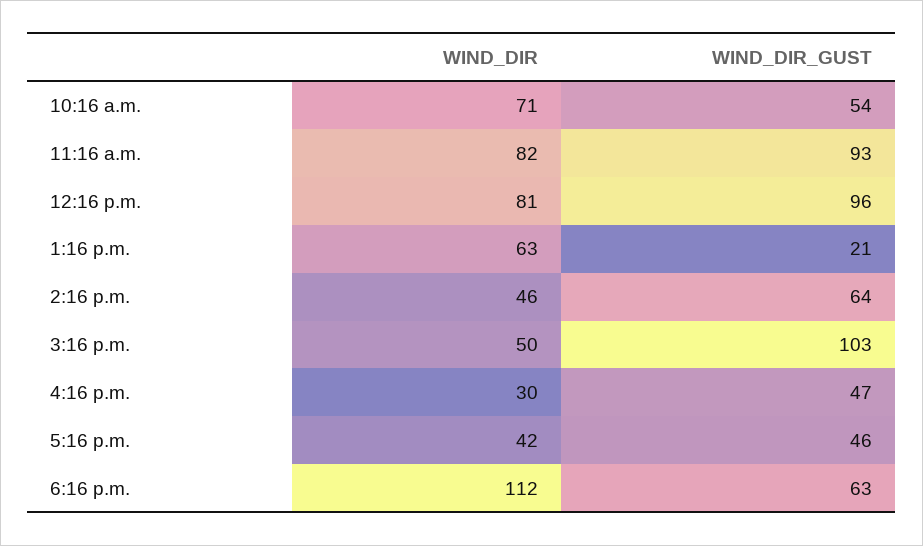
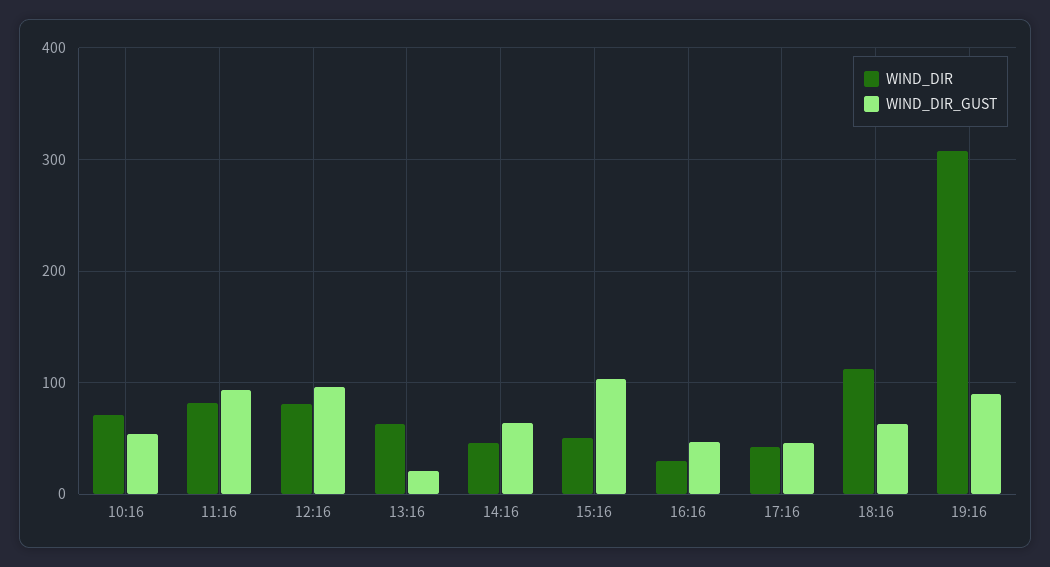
WIND_DIR, 19:16: none -> 310
WIND_DIR_GUST, 19:16: none -> 90

